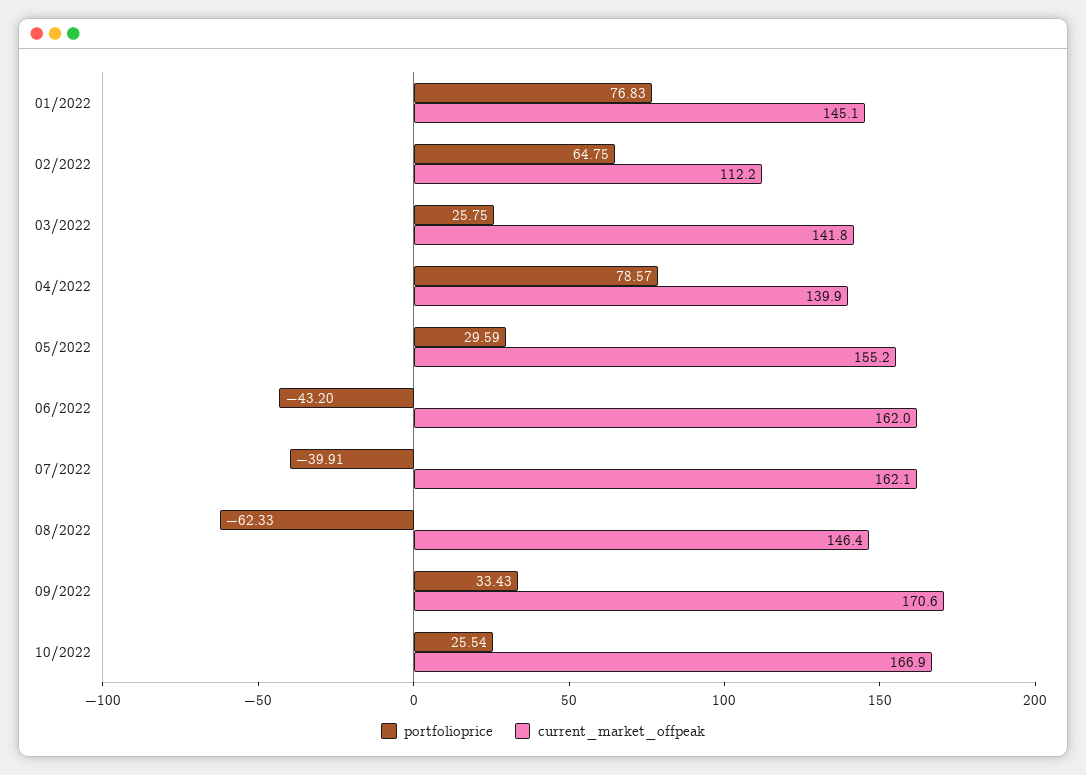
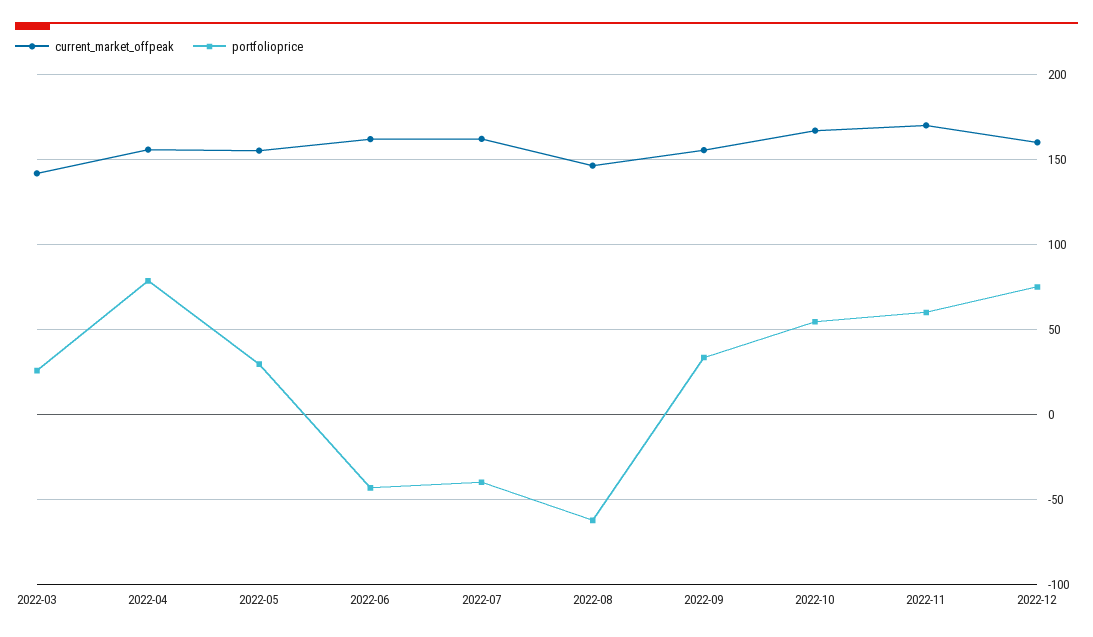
portfolioprice, 01/2022: 76.83 -> none
current_market_offpeak, 01/2022: 145.1 -> none
portfolioprice, 02/2022: 64.75 -> none
current_market_offpeak, 02/2022: 112.2 -> none
current_market_offpeak, 04/2022: 139.9 -> 155
current_market_offpeak, 09/2022: 170.6 -> 155
portfolioprice, 10/2022: 25.54 -> 55
current_market_offpeak, 2022-11: none -> 170
portfolioprice, 2022-11: none -> 60
current_market_offpeak, 2022-12: none -> 160
portfolioprice, 2022-12: none -> 75

